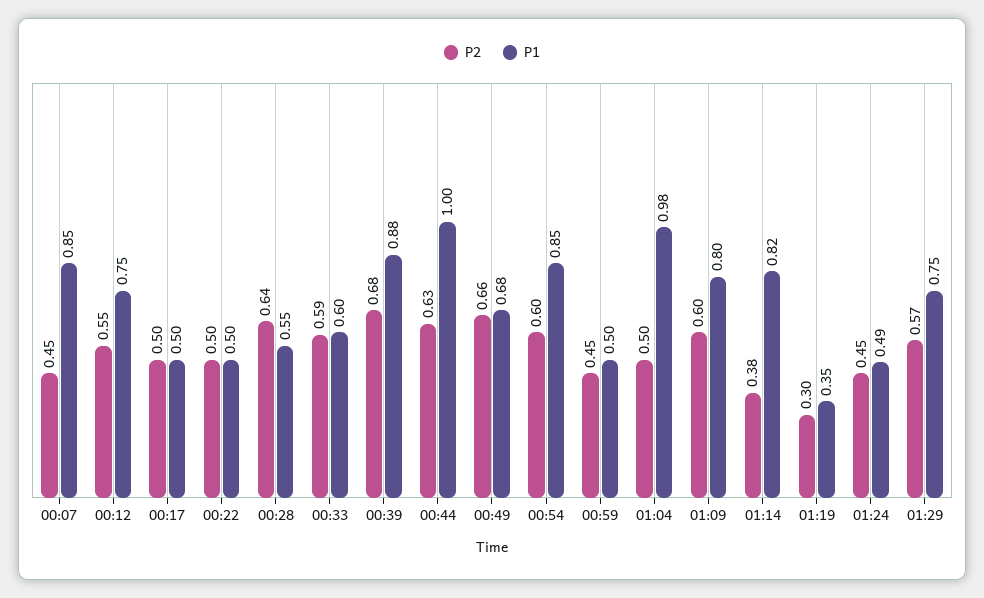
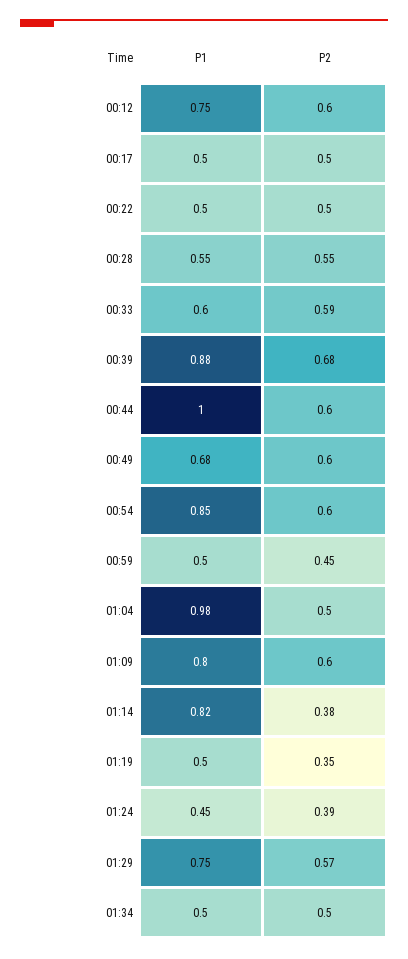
P2, 00:07: 0.45 -> none
P1, 00:07: 0.85 -> none
P2, 00:12: 0.55 -> 0.6
P2, 00:28: 0.64 -> 0.55
P2, 00:44: 0.63 -> 0.6
P2, 00:49: 0.66 -> 0.6
P2, 01:19: 0.3 -> 0.35
P1, 01:19: 0.35 -> 0.5
P2, 01:24: 0.45 -> 0.39
P1, 01:24: 0.49 -> 0.45
P1, 01:34: none -> 0.5
P2, 01:34: none -> 0.5

